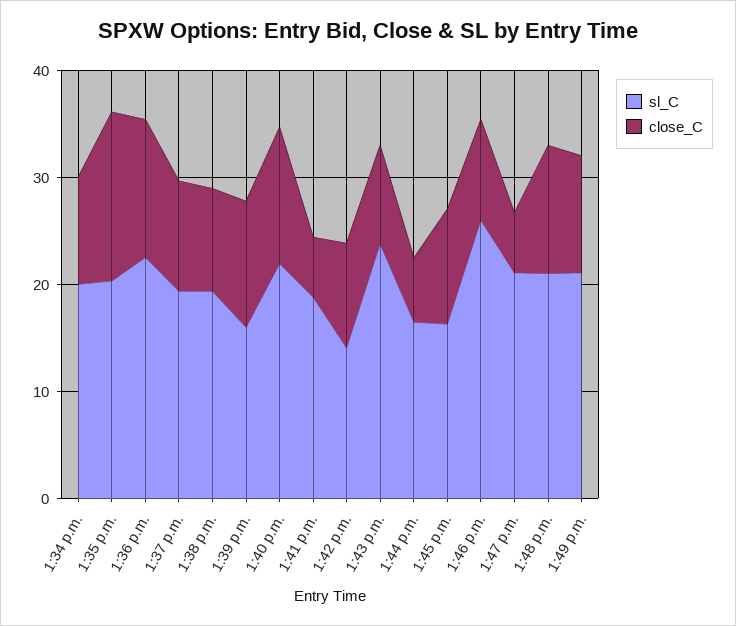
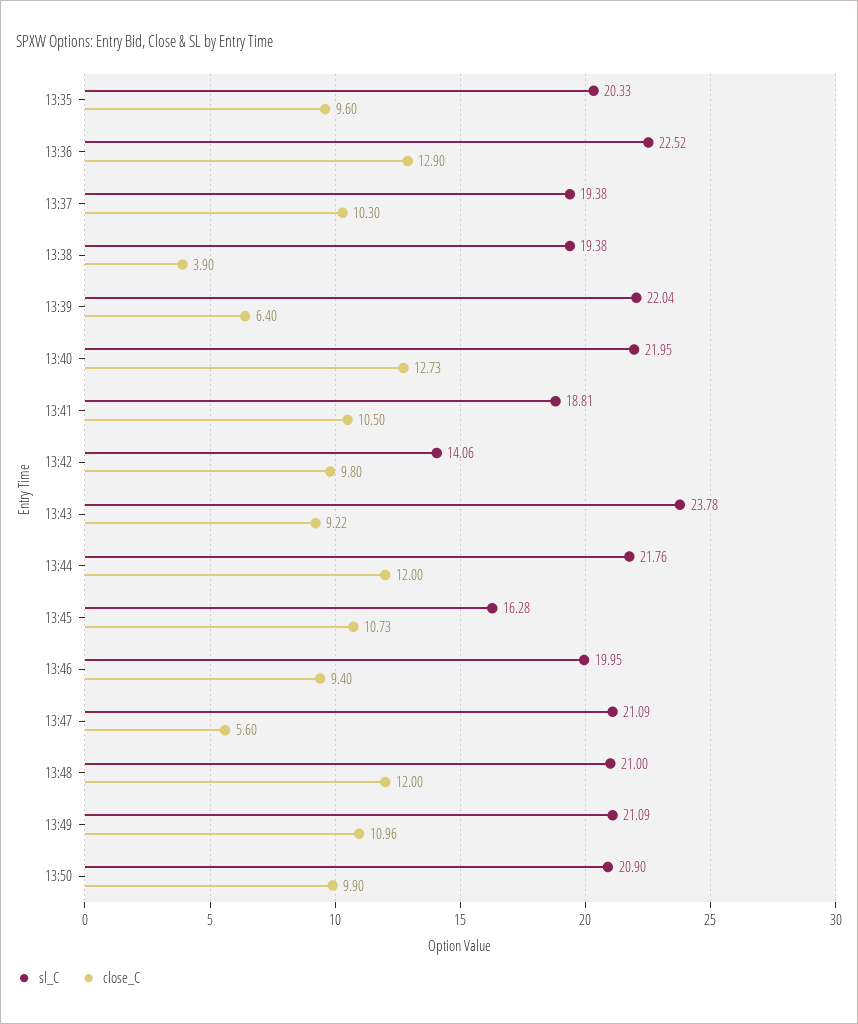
sl_C, 1:34 p.m.: 20 -> none
close_C, 1:34 p.m.: 10 -> none
close_C, 1:35 p.m.: 16 -> 9.6
close_C, 1:38 p.m.: 10 -> 3.9
sl_C, 1:39 p.m.: 16 -> 22.04
close_C, 1:39 p.m.: 12 -> 6.4
close_C, 1:41 p.m.: 6 -> 10.5
sl_C, 1:44 p.m.: 16 -> 21.76
close_C, 1:44 p.m.: 6 -> 12
sl_C, 1:46 p.m.: 26 -> 19.95
sl_C, 13:50: none -> 20.9
close_C, 13:50: none -> 9.9

